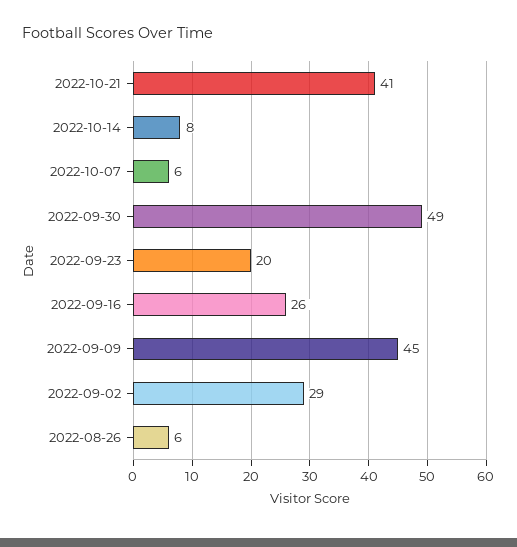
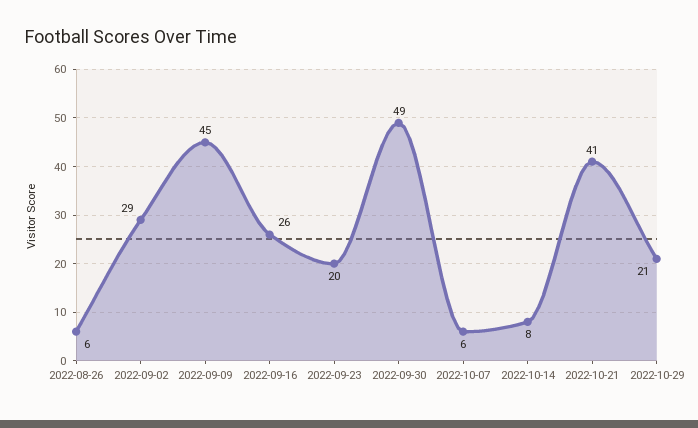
2022-10-29: none -> 21

